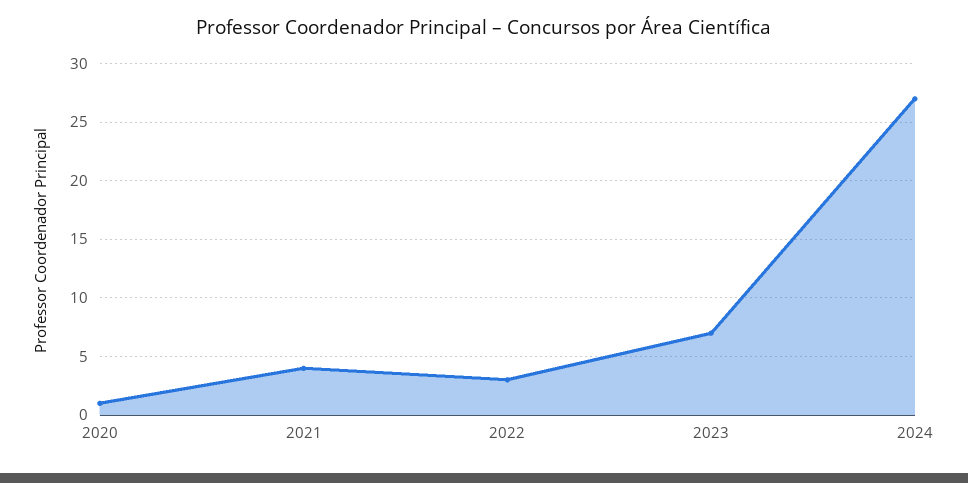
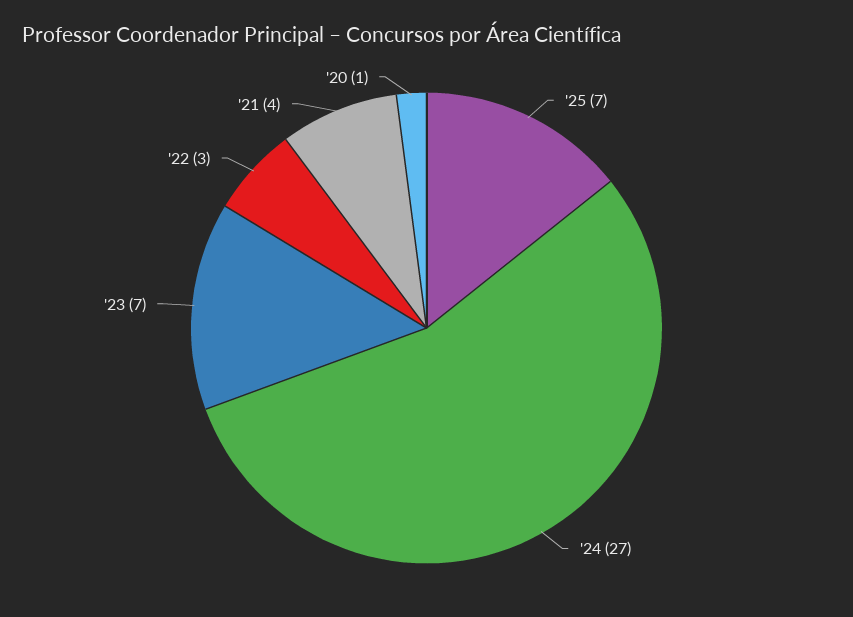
'25: none -> 7

